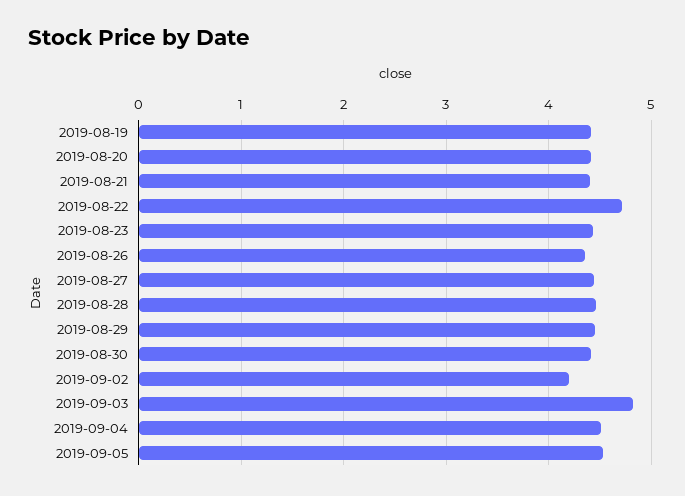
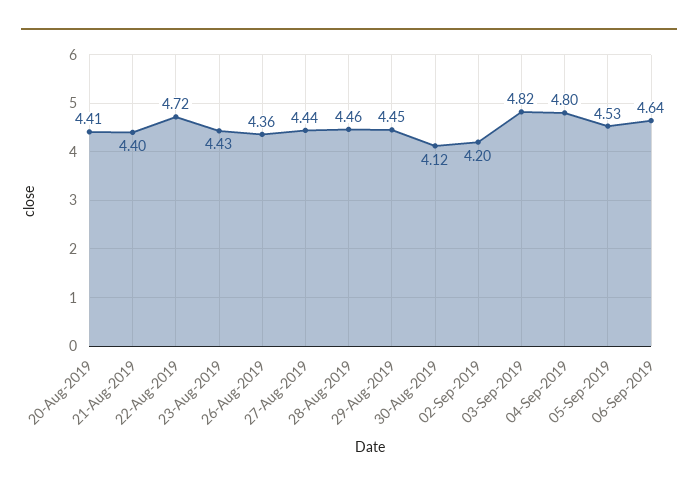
2019-08-19: 4.4 -> none
2019-08-30: 4.4 -> 4.12
2019-09-04: 4.5 -> 4.8
06-Sep-2019: none -> 4.64

